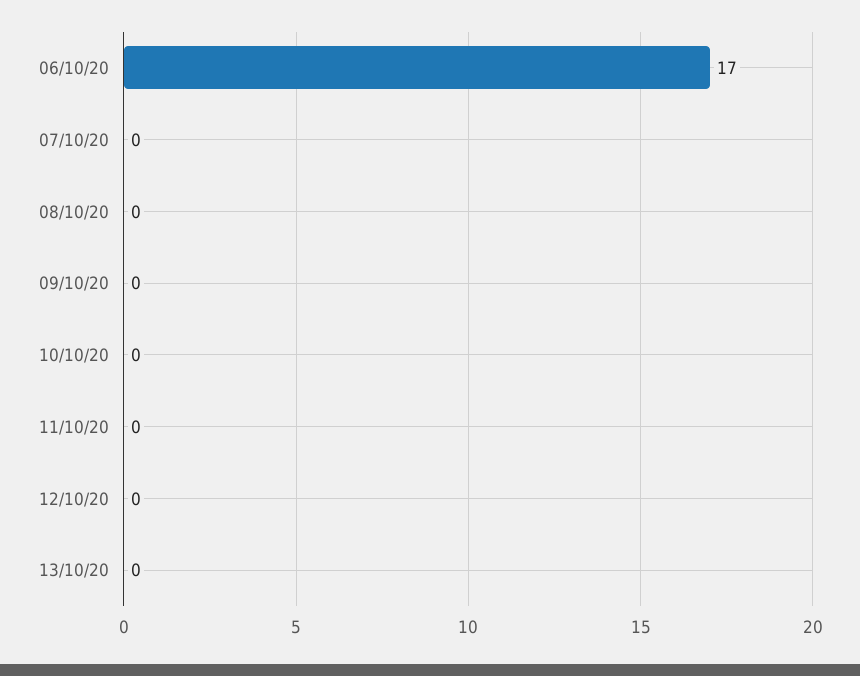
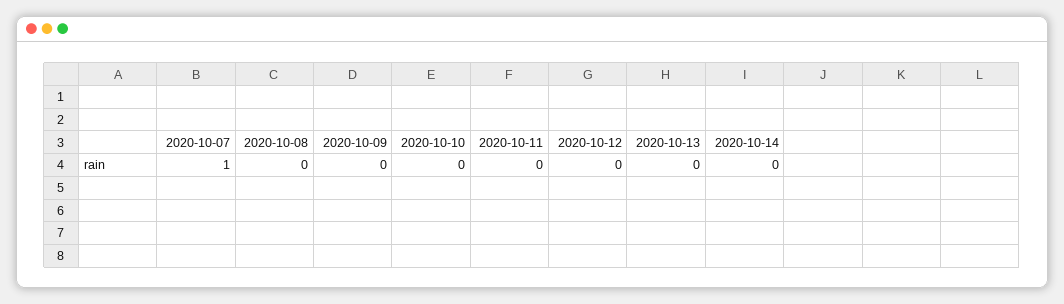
06/10/20: 17 -> none
07/10/20: 0 -> 1
2020-10-14: none -> 0

